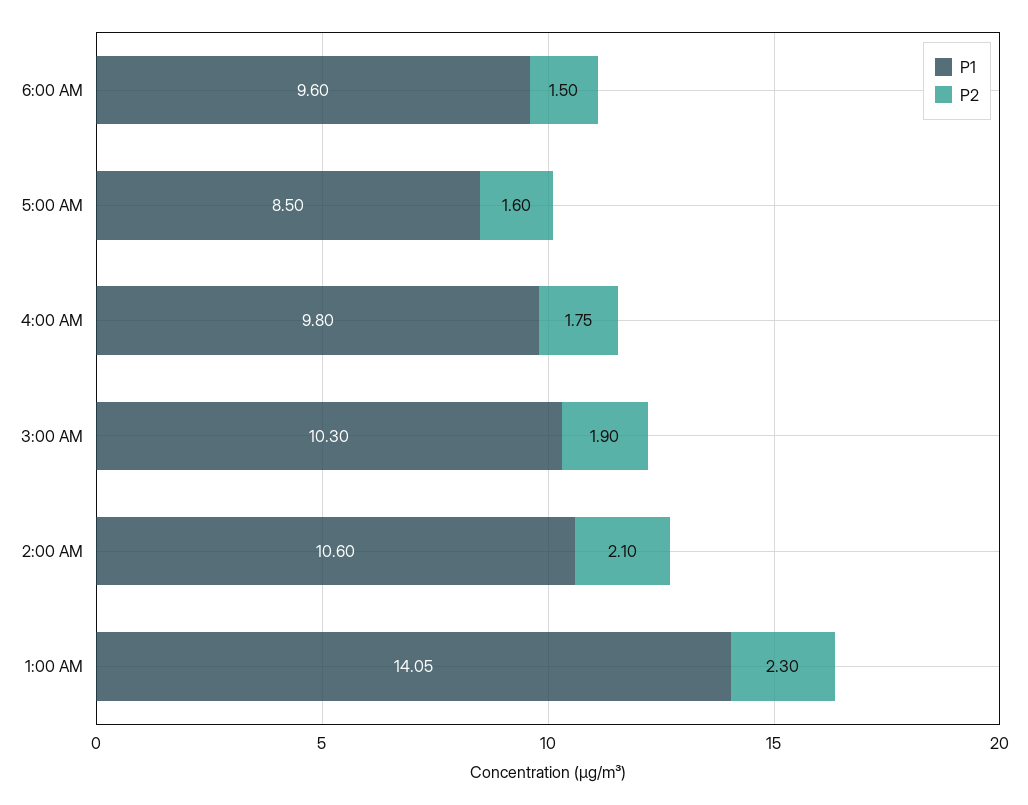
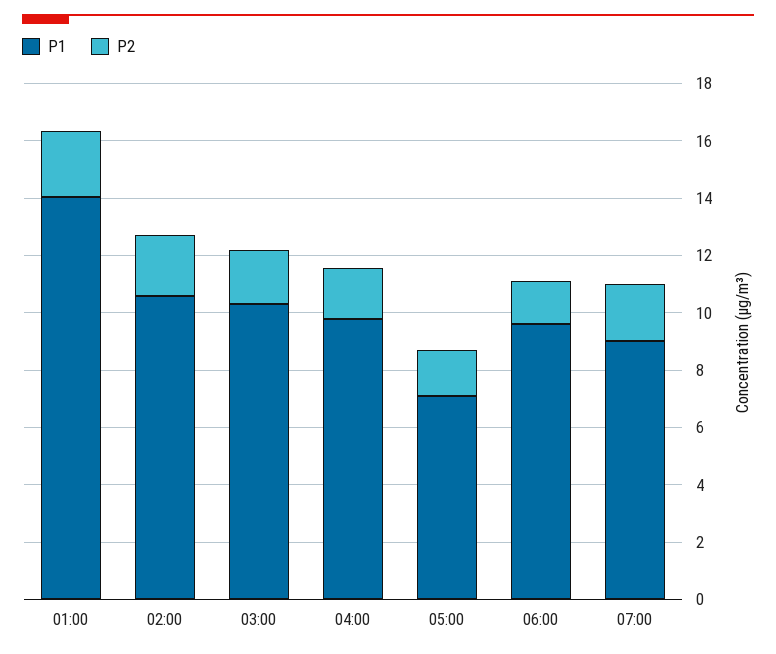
P1, 5:00 AM: 8.5 -> 7
P1, 07:00: none -> 9
P2, 07:00: none -> 2

